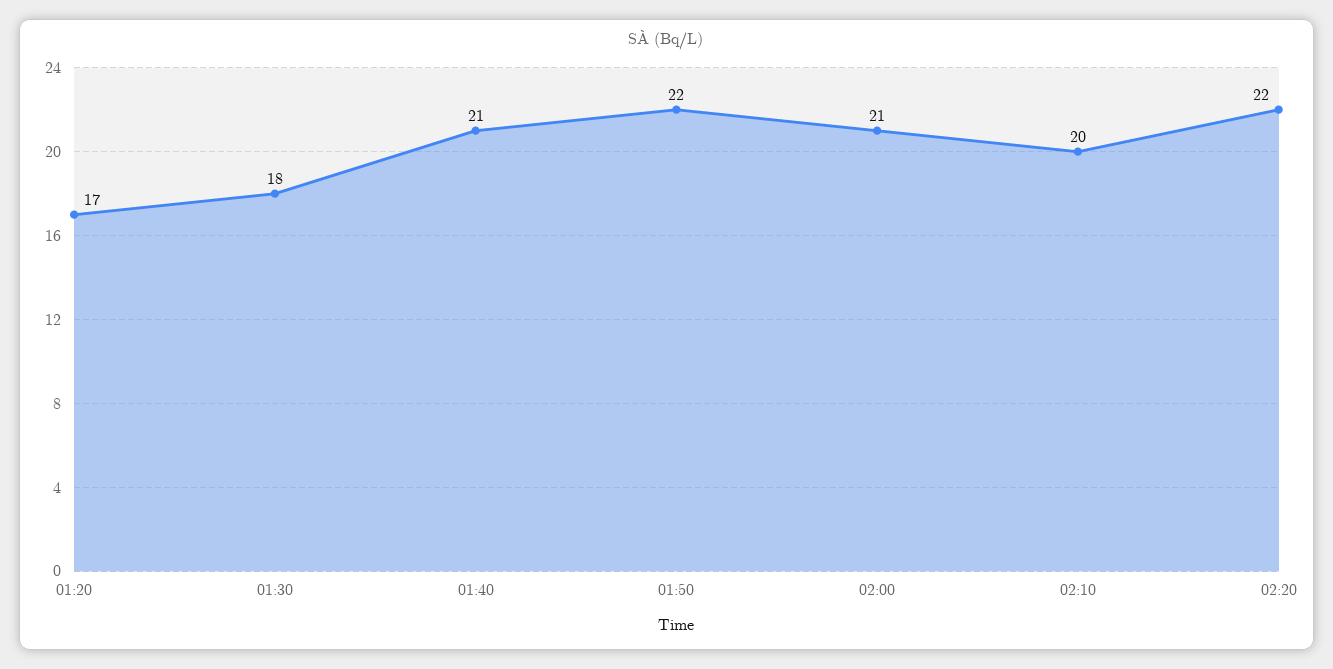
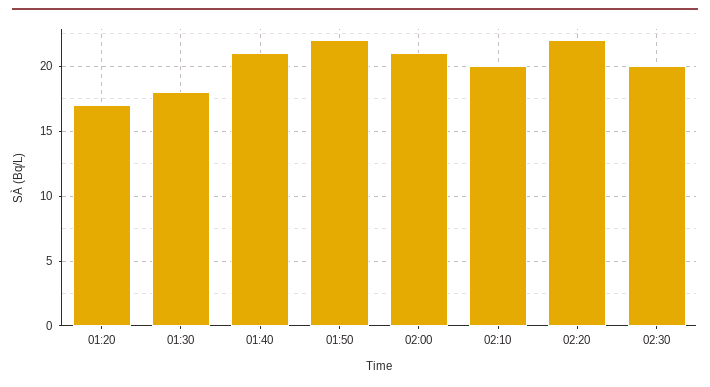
02:30: none -> 20

